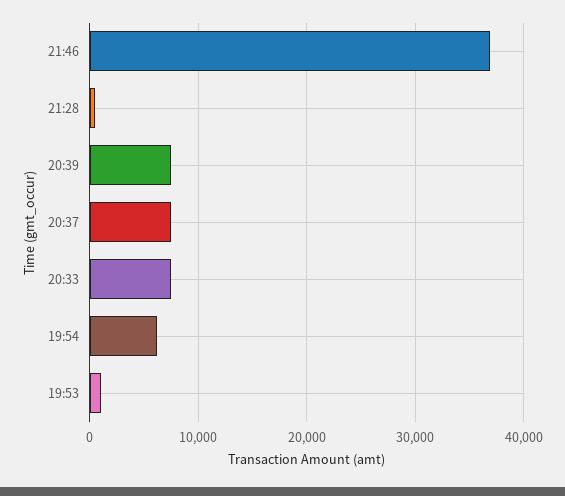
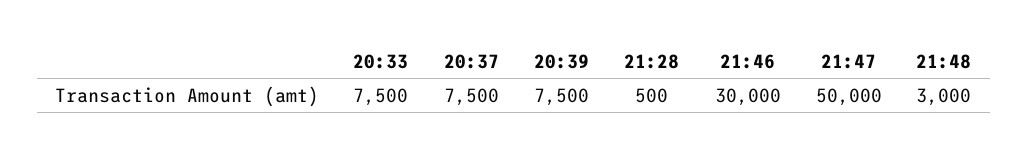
21:46: 37000 -> 30000
19:54: 6000 -> none
19:53: 1000 -> none
21:47: none -> 50000
21:48: none -> 3000

